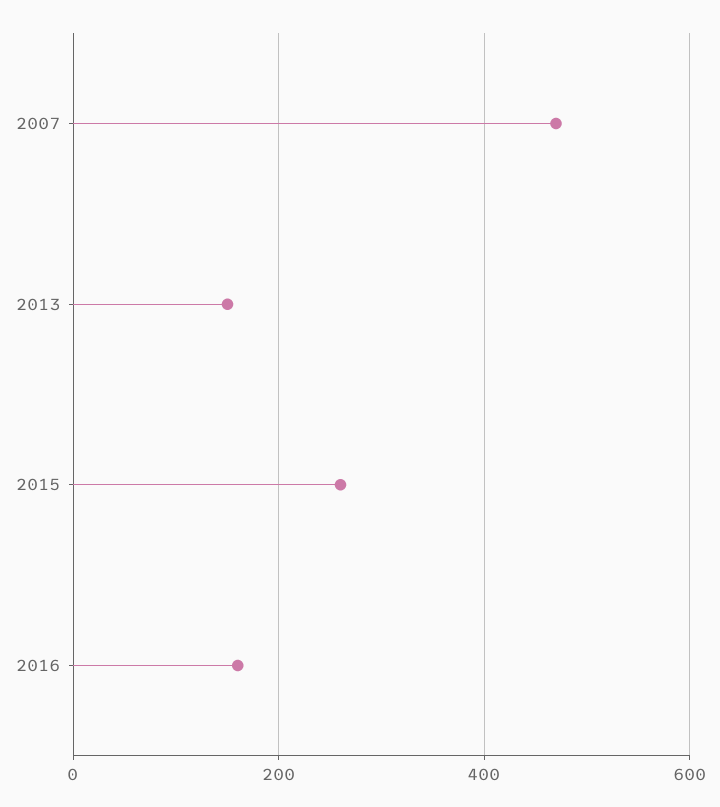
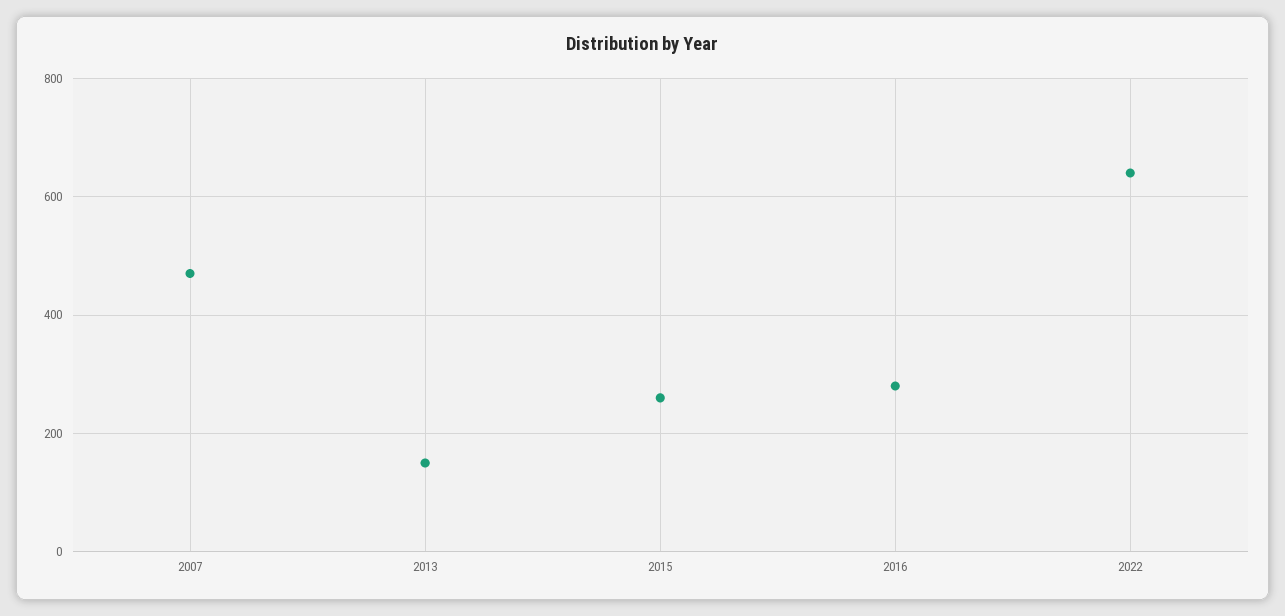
2016: 160 -> 280
2022: none -> 640

